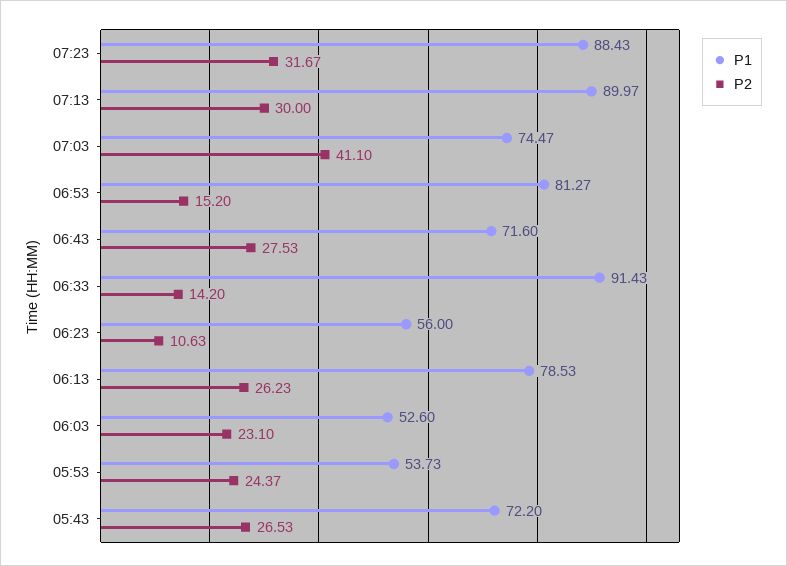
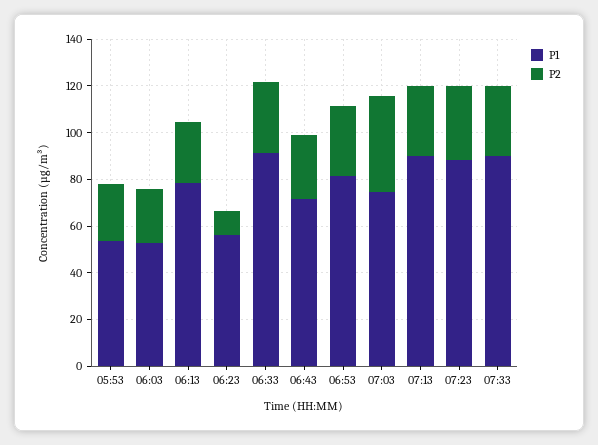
P2, 06:53: 15.2 -> 30
P2, 06:33: 14.2 -> 30
P1, 05:43: 72.2 -> none
P2, 05:43: 26.53 -> none
P1, 07:33: none -> 90
P2, 07:33: none -> 30

